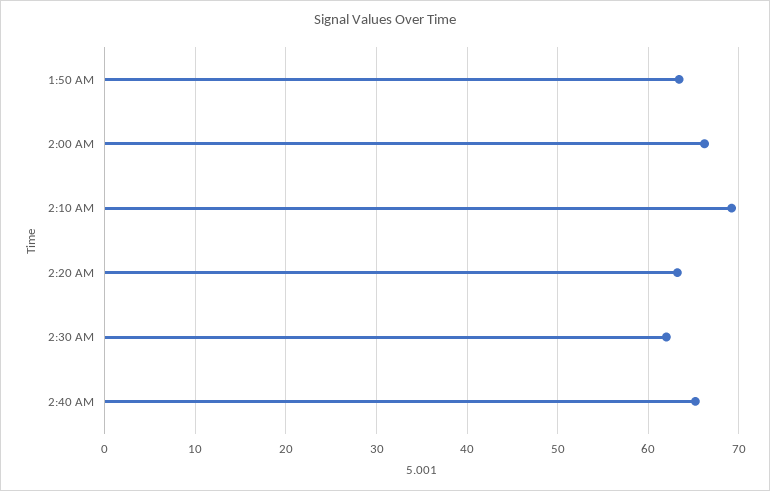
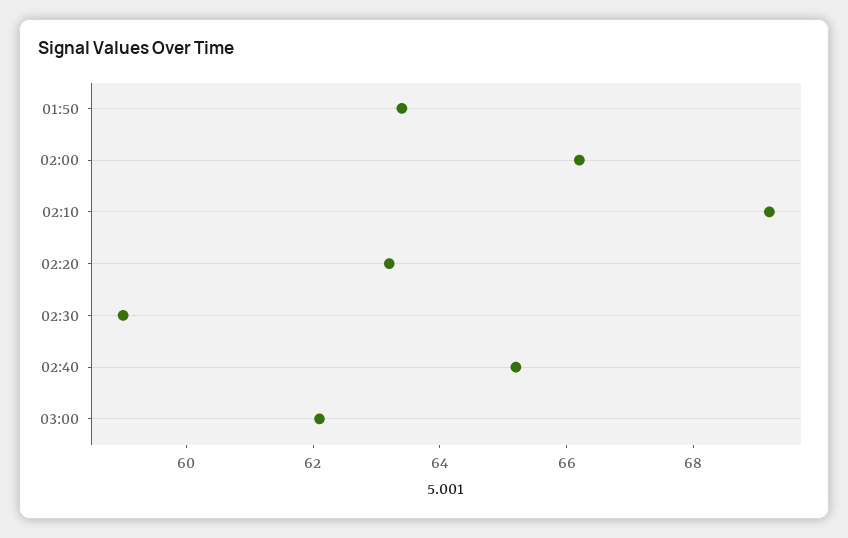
2:30 AM: 62 -> 59
03:00: none -> 62

